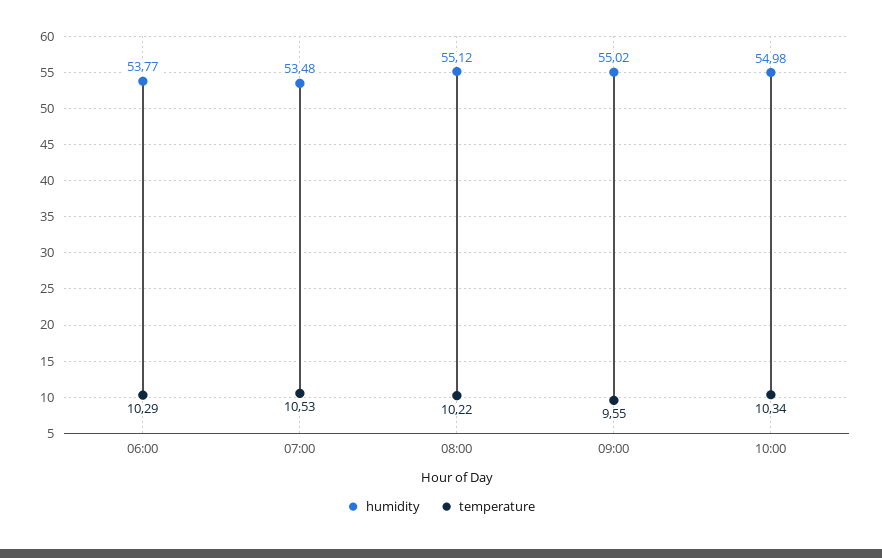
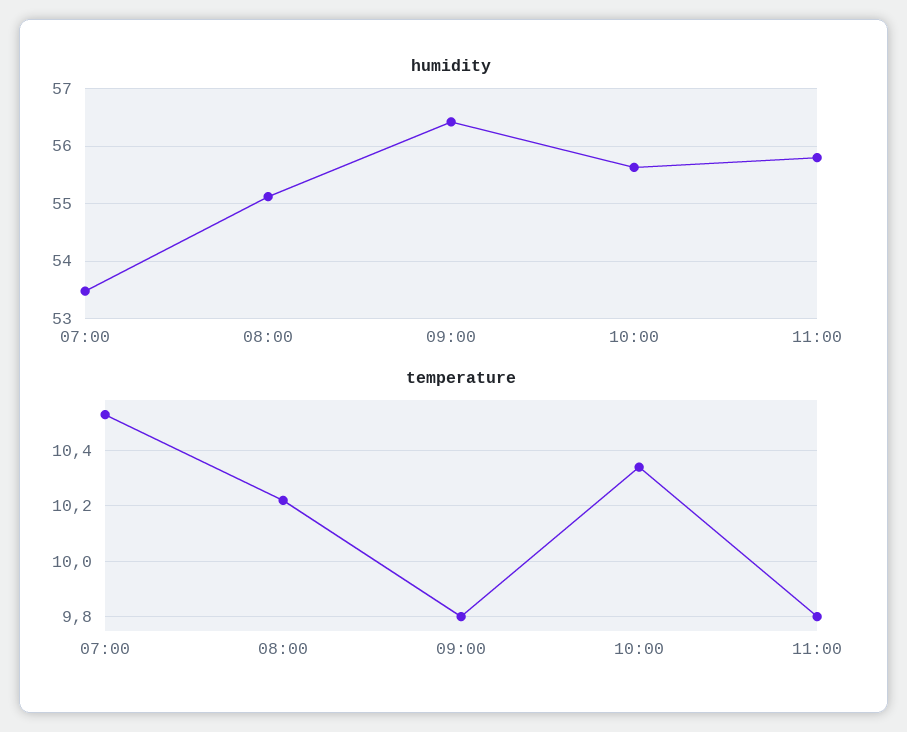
humidity, 06:00: 53.77 -> none
temperature, 06:00: 10.29 -> none
humidity, 09:00: 55.02 -> 56.4
temperature, 09:00: 9.55 -> 9.8
humidity, 10:00: 54.98 -> 55.6
humidity, 11:00: none -> 55.8
temperature, 11:00: none -> 9.8

